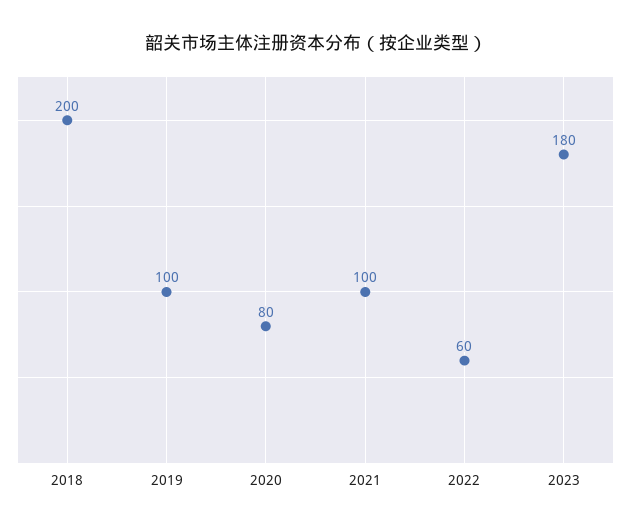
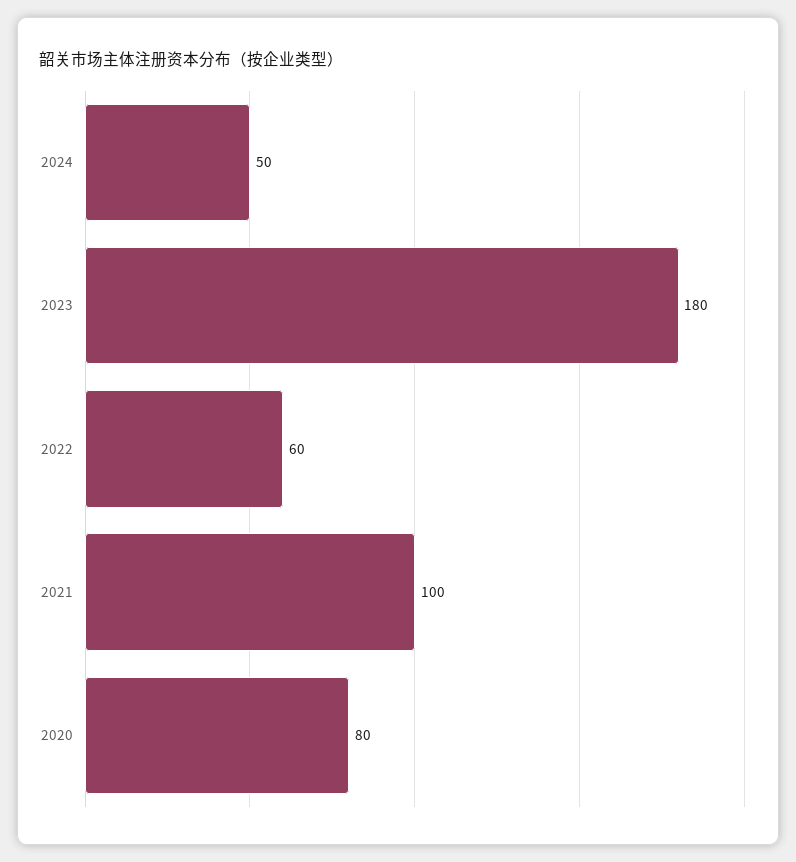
2018: 200 -> none
2019: 100 -> none
2024: none -> 50

